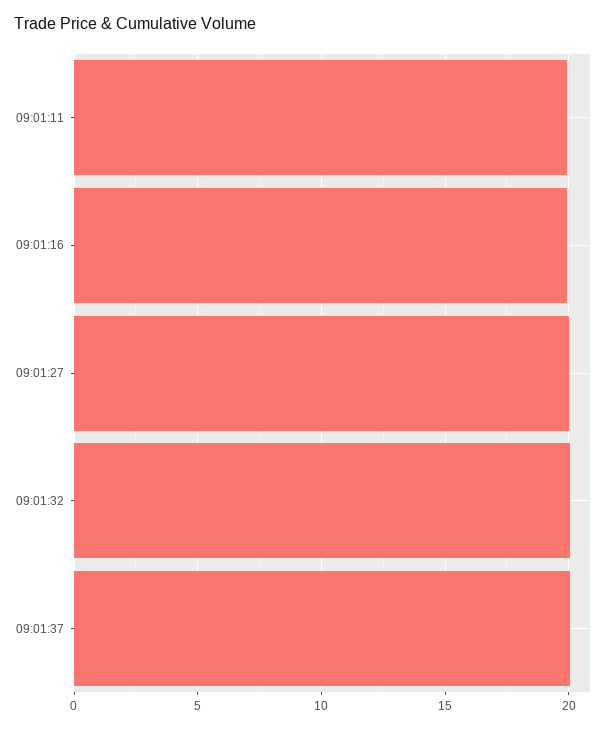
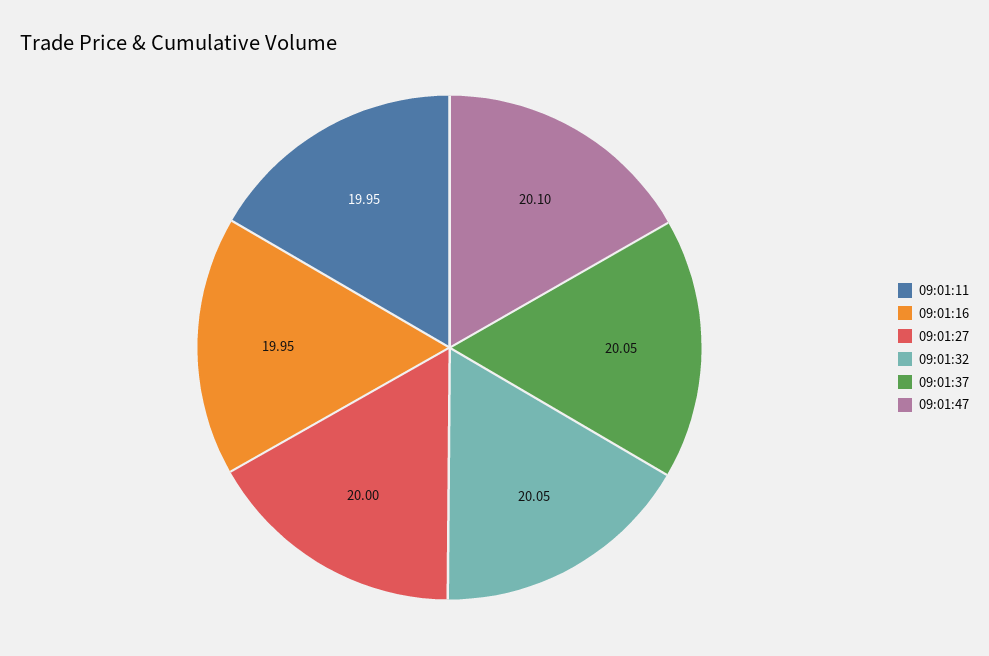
09:01:47: none -> 20.1

